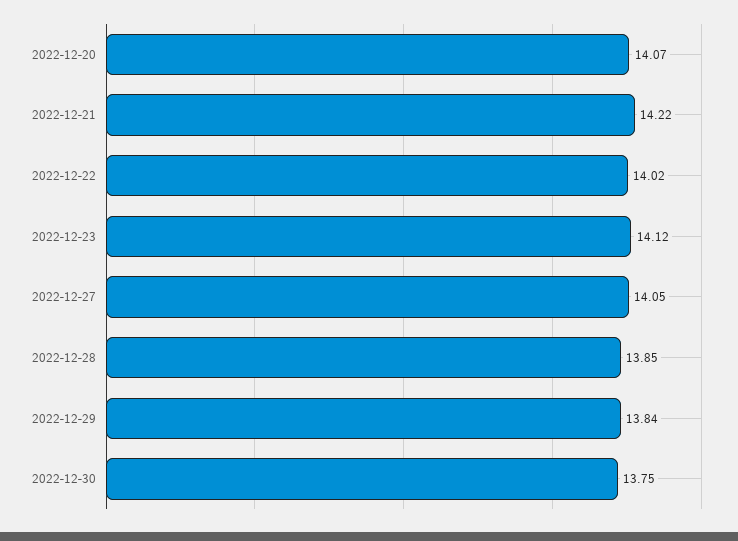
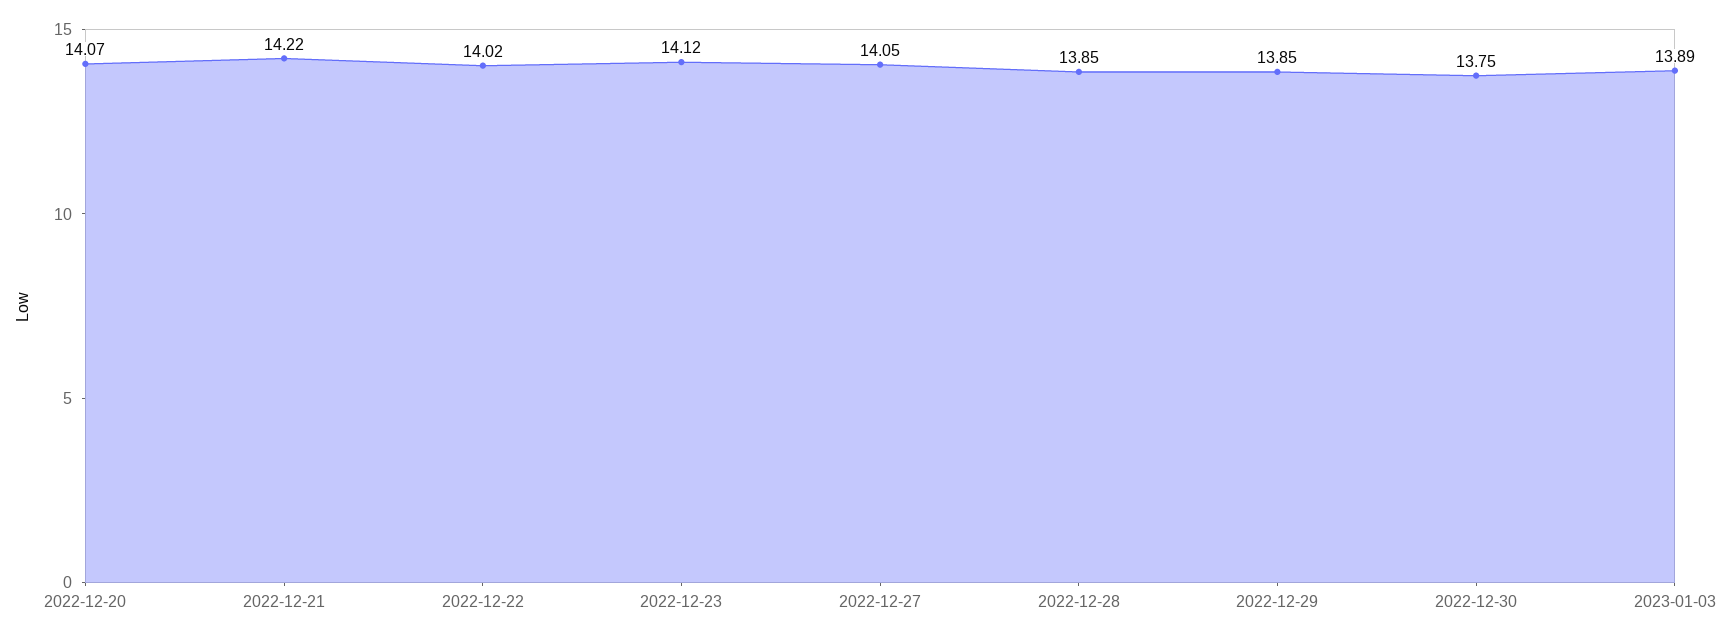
2022-12-29: 13.84 -> 13.85
2023-01-03: none -> 13.89

